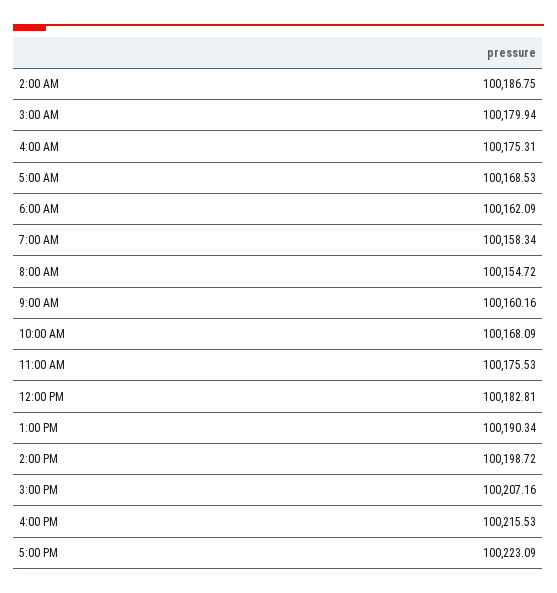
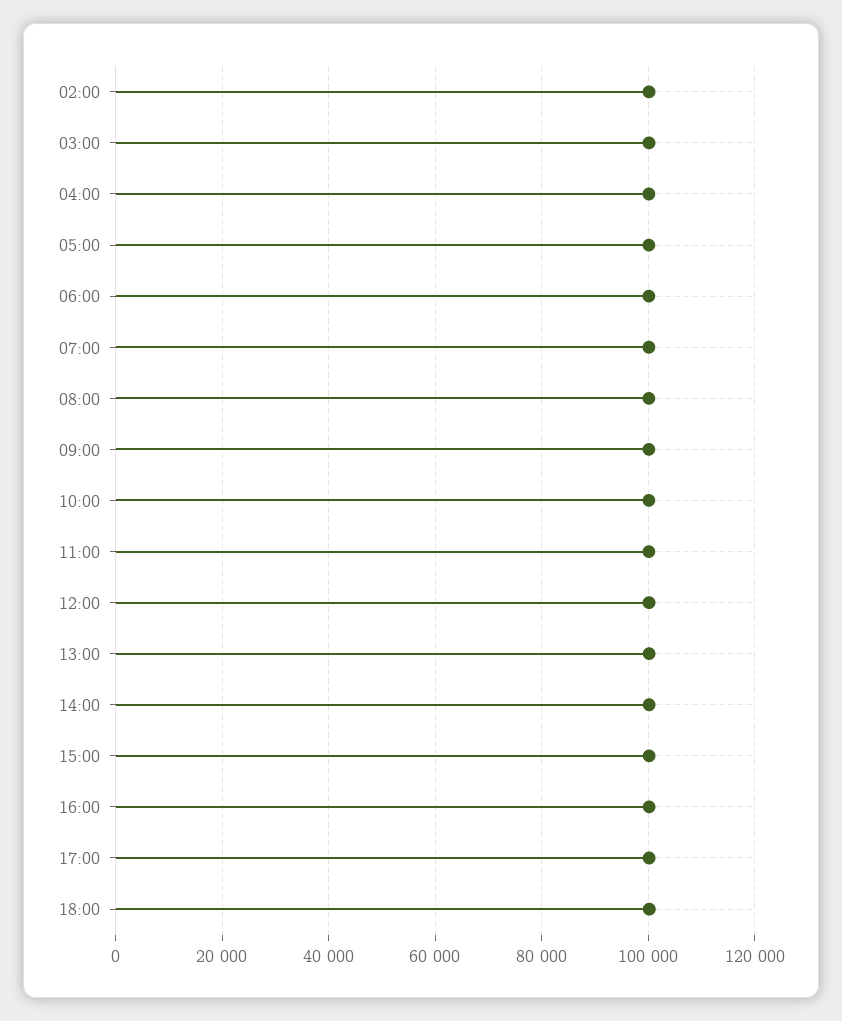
18:00: none -> 100000

